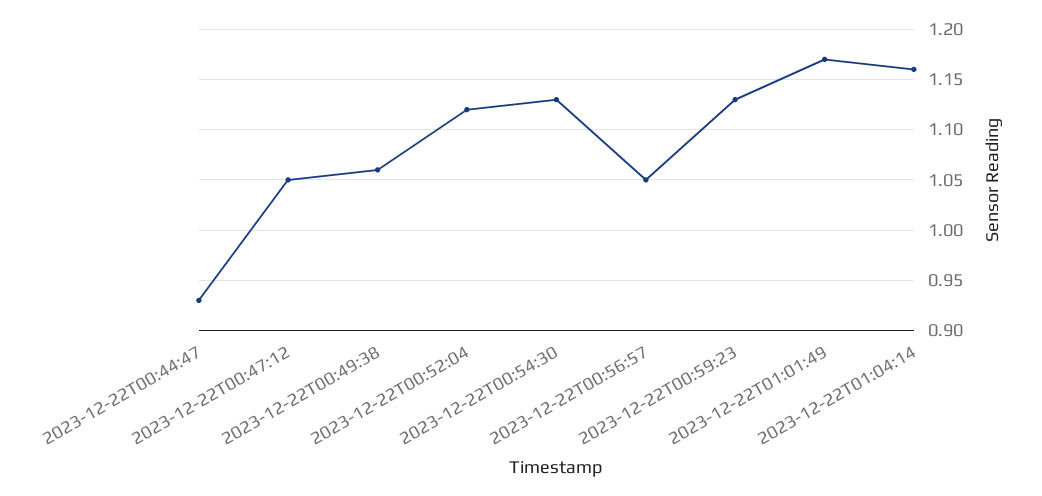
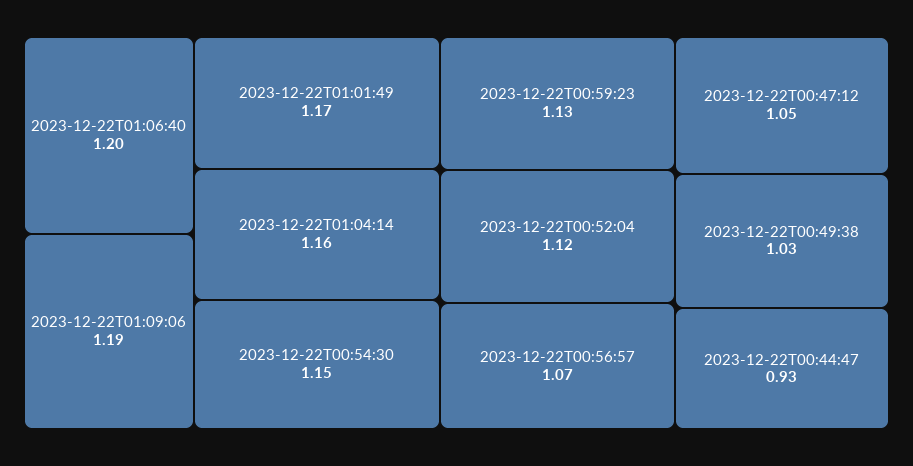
2023-12-22T00:49:38: 1.06 -> 1.03
2023-12-22T00:54:30: 1.13 -> 1.15
2023-12-22T00:56:57: 1.05 -> 1.07
2023-12-22T01:06:40: none -> 1.2
2023-12-22T01:09:06: none -> 1.19

